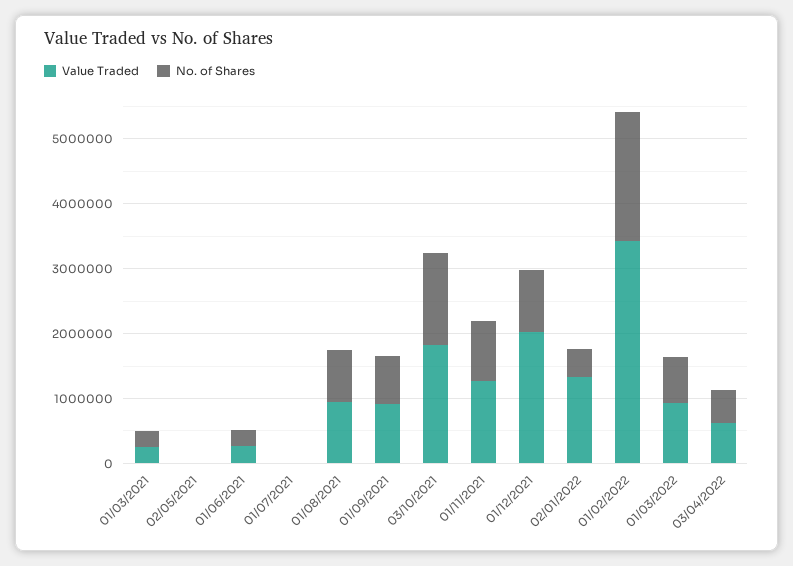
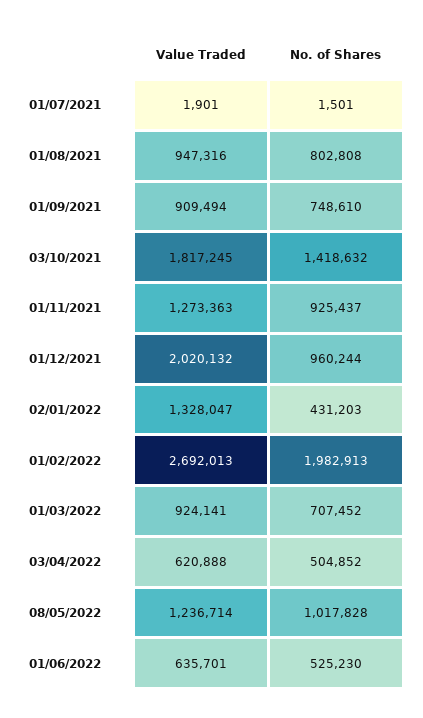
Value Traded, 01/03/2021: 200000 -> none
No. of Shares, 01/03/2021: 200000 -> none
Value Traded, 02/05/2021: 0 -> none
No. of Shares, 02/05/2021: 0 -> none
Value Traded, 01/06/2021: 200000 -> none
No. of Shares, 01/06/2021: 200000 -> none
Value Traded, 01/02/2022: 3400000 -> 2692013
Value Traded, 08/05/2022: none -> 1236714
No. of Shares, 08/05/2022: none -> 1017828
Value Traded, 01/06/2022: none -> 635701
No. of Shares, 01/06/2022: none -> 525230

